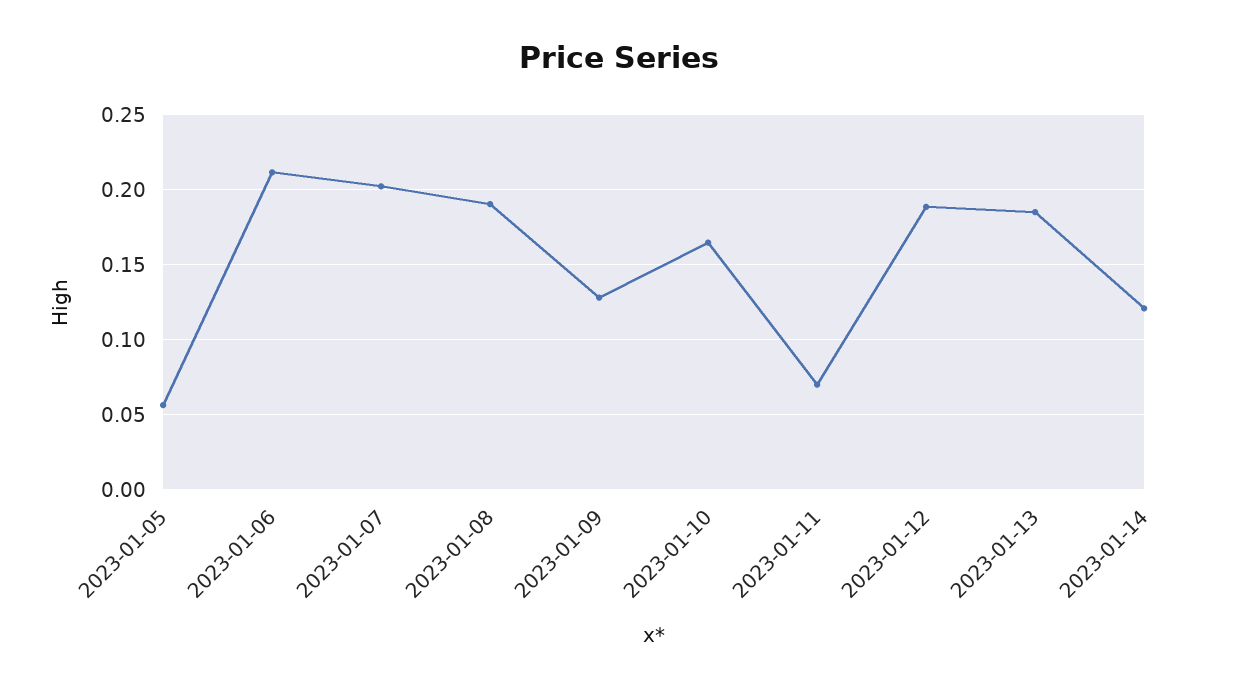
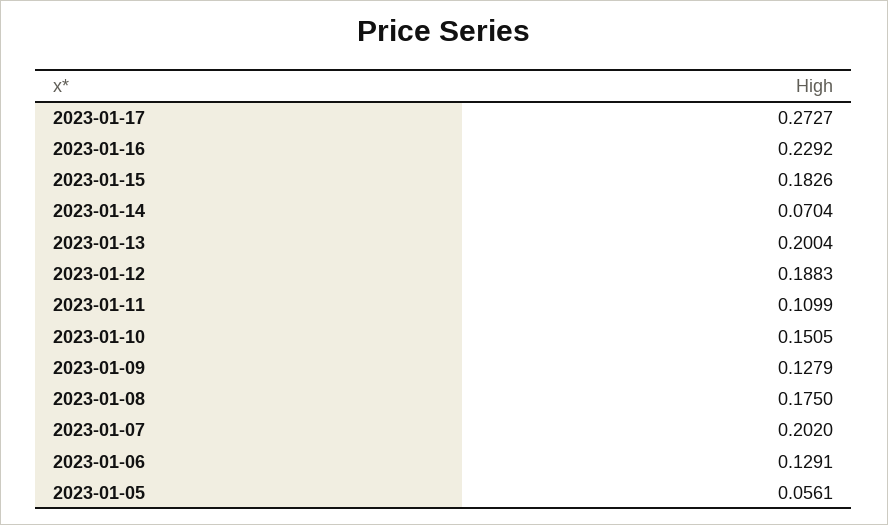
2023-01-06: 0.21 -> 0.1291
2023-01-08: 0.19 -> 0.175
2023-01-10: 0.165 -> 0.1505
2023-01-11: 0.07 -> 0.1099
2023-01-13: 0.185 -> 0.2004
2023-01-14: 0.12 -> 0.0704
2023-01-17: none -> 0.2727
2023-01-16: none -> 0.2292
2023-01-15: none -> 0.1826

